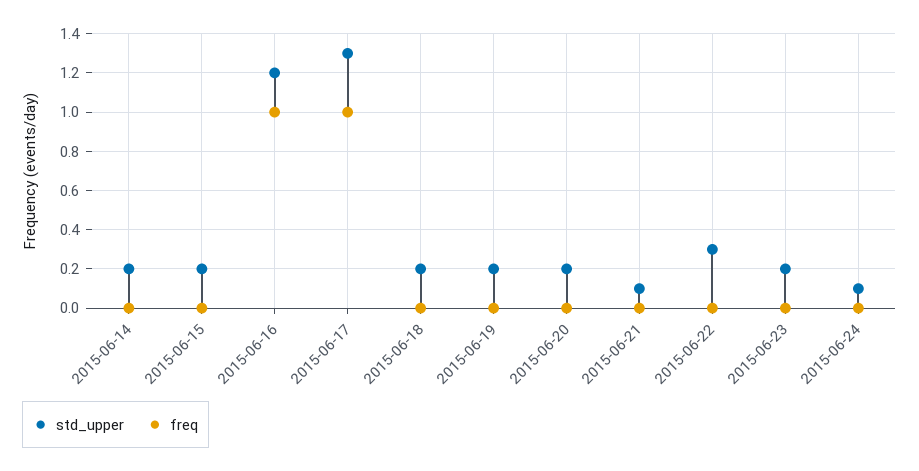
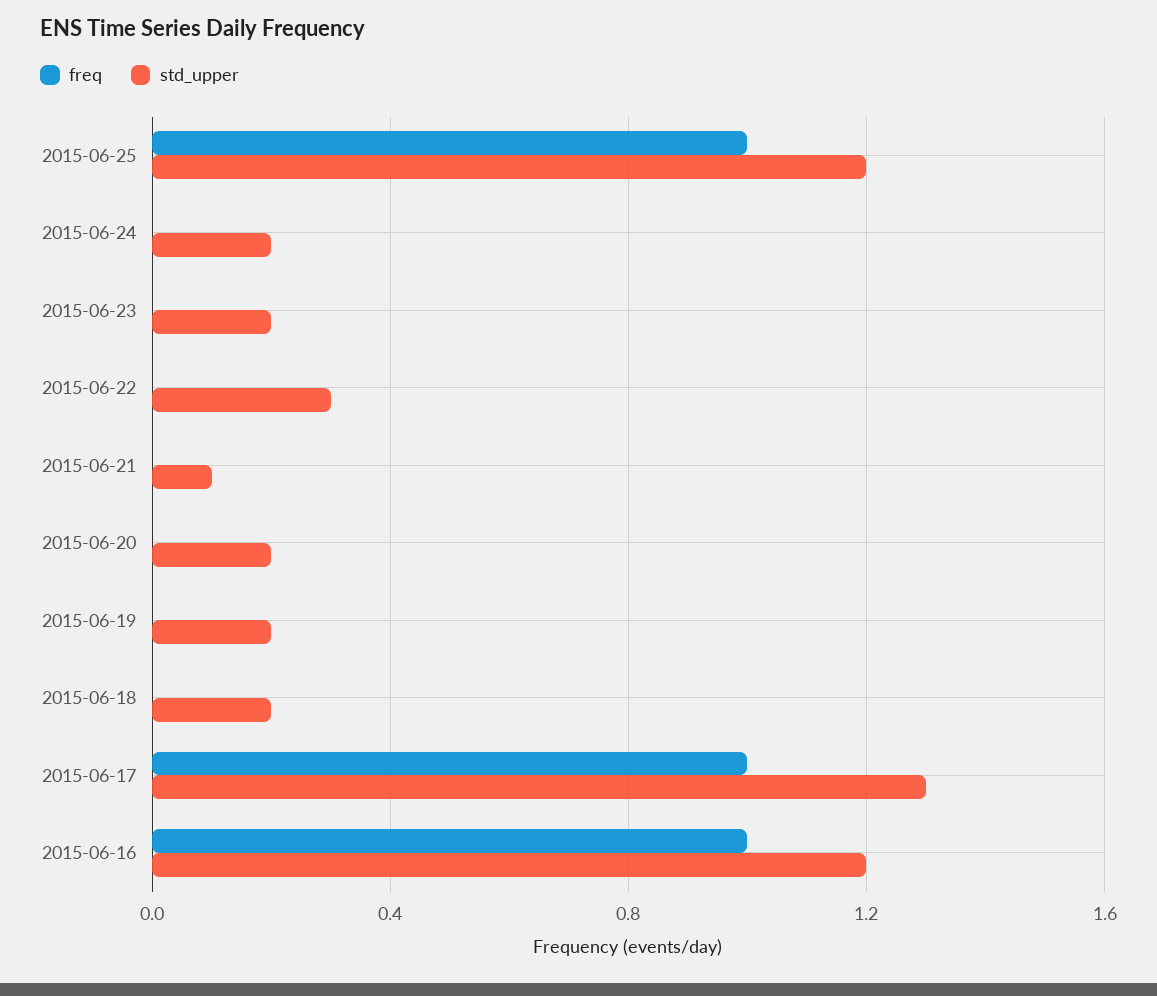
std_upper, 2015-06-14: 0.2 -> none
freq, 2015-06-14: 0 -> none
std_upper, 2015-06-15: 0.2 -> none
freq, 2015-06-15: 0 -> none
std_upper, 2015-06-24: 0.1 -> 0.2
freq, 2015-06-25: none -> 1
std_upper, 2015-06-25: none -> 1.2

